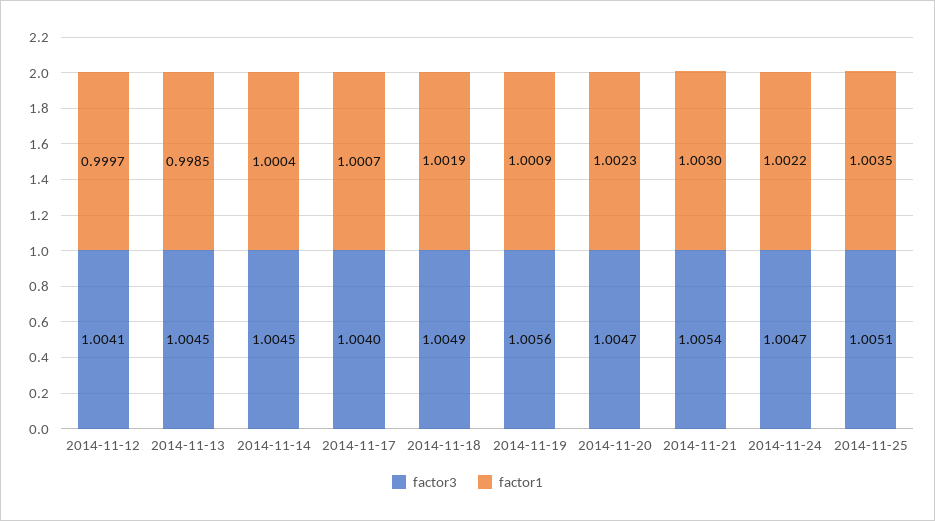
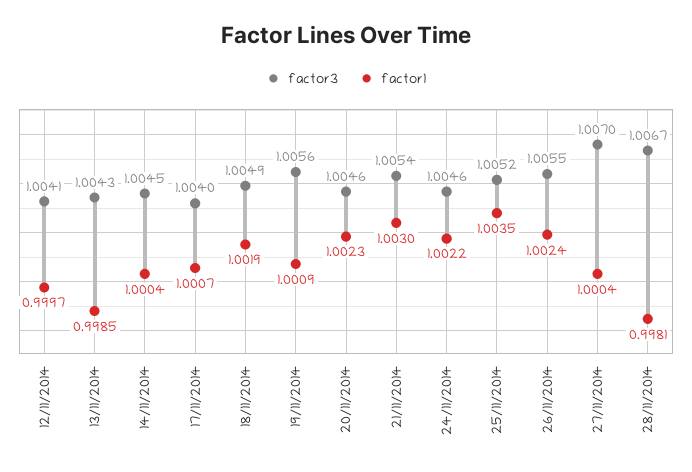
factor3, 2014-11-13: 1.0045 -> 1.0043
factor3, 2014-11-20: 1.0047 -> 1.0046
factor3, 2014-11-24: 1.0047 -> 1.0046
factor3, 2014-11-25: 1.0051 -> 1.0052
factor3, 26/11/2014: none -> 1.0055
factor1, 26/11/2014: none -> 1.0024
factor3, 27/11/2014: none -> 1.007
factor1, 27/11/2014: none -> 1.0004
factor3, 28/11/2014: none -> 1.0067
factor1, 28/11/2014: none -> 0.9981

